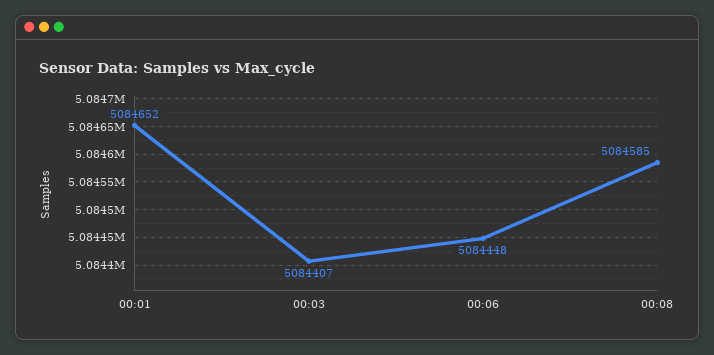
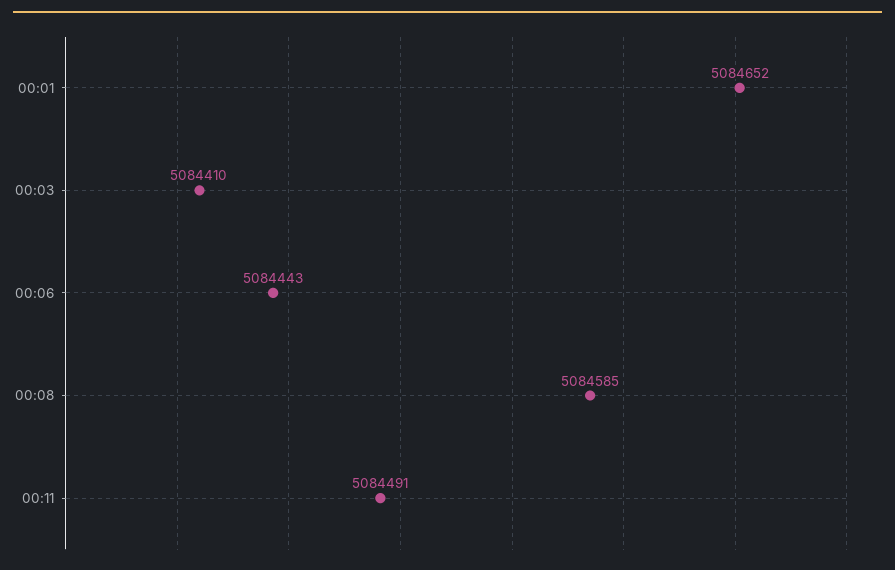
00:03: 5084407 -> 5084410
00:06: 5084448 -> 5084443
00:11: none -> 5084491

